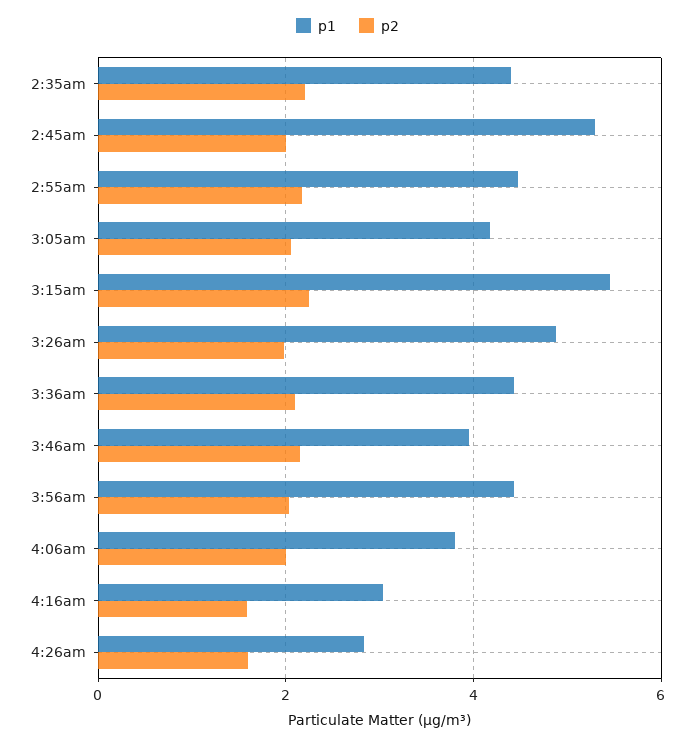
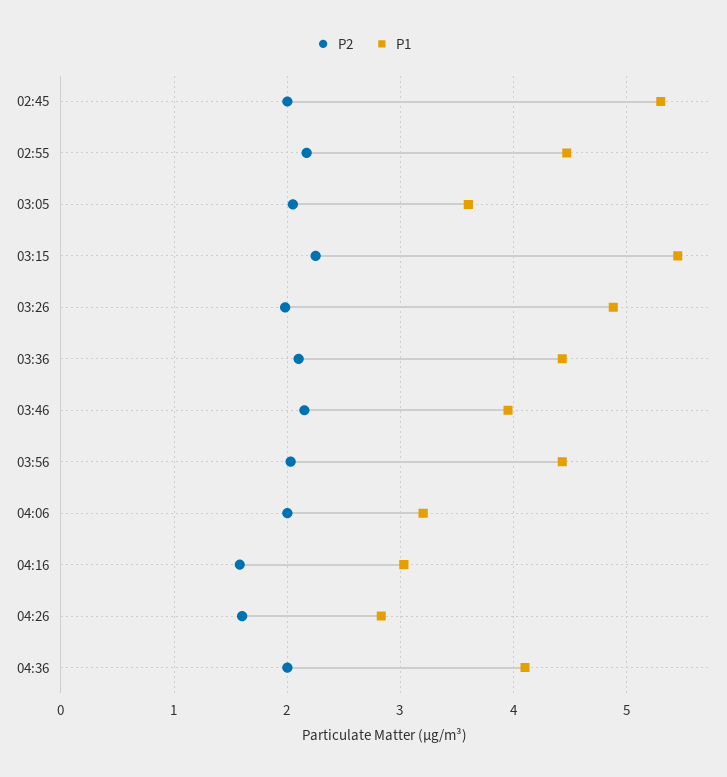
p1, 2:35am: 4.4 -> none
p2, 2:35am: 2.2 -> none
p1, 3:05am: 4.2 -> 3.6
p1, 4:06am: 3.8 -> 3.2
p2, 04:36: none -> 2
p1, 04:36: none -> 4.1

